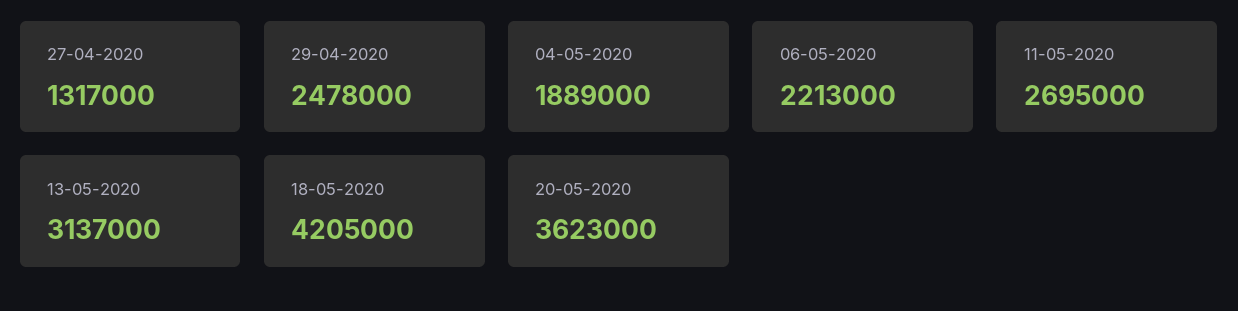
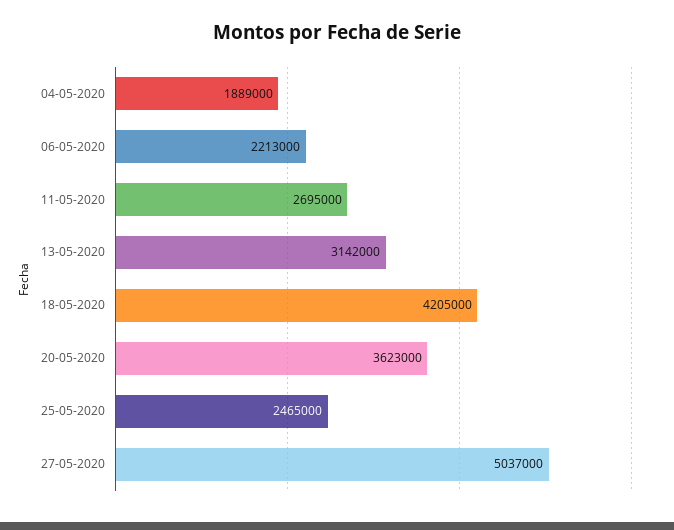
27-04-2020: 1317000 -> none
29-04-2020: 2478000 -> none
13-05-2020: 3137000 -> 3142000
25-05-2020: none -> 2465000
27-05-2020: none -> 5037000

